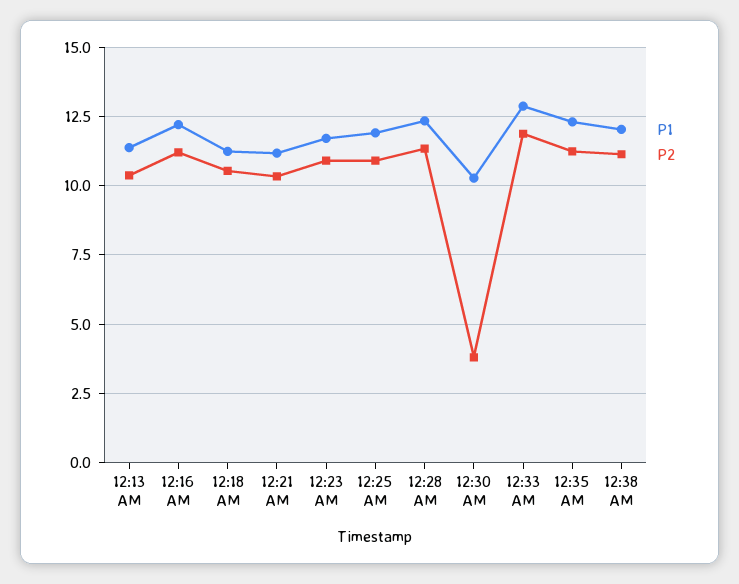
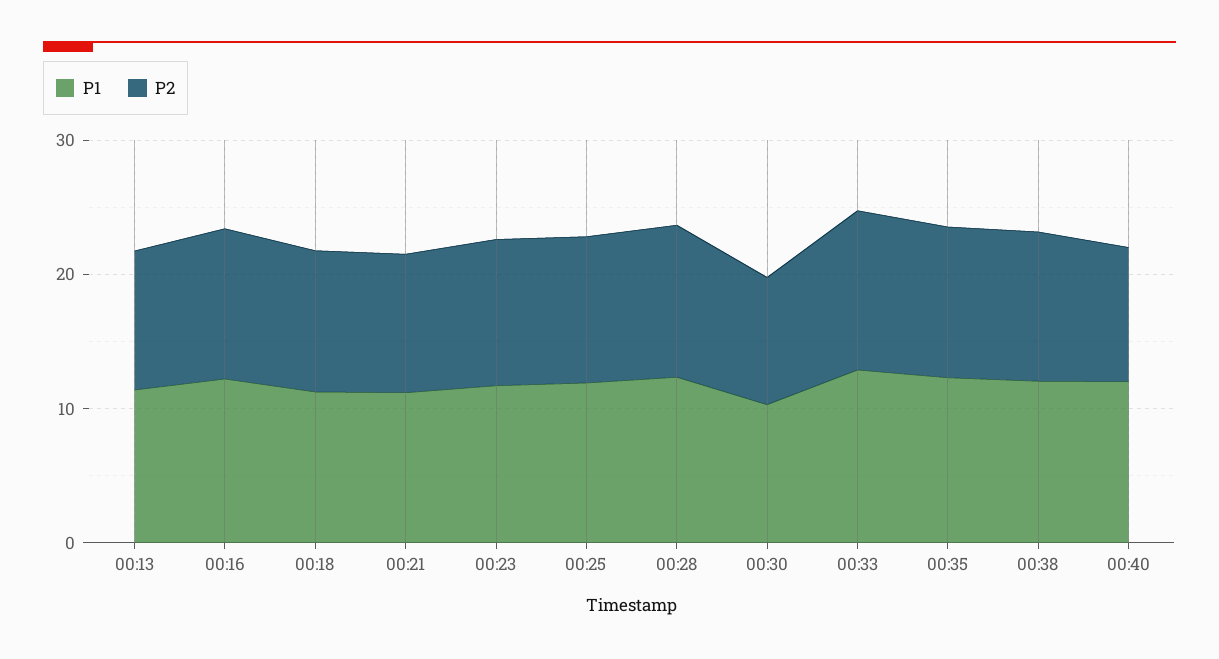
P2, 12:30 AM: 3.75 -> 10
P1, 00:40: none -> 12
P2, 00:40: none -> 10

